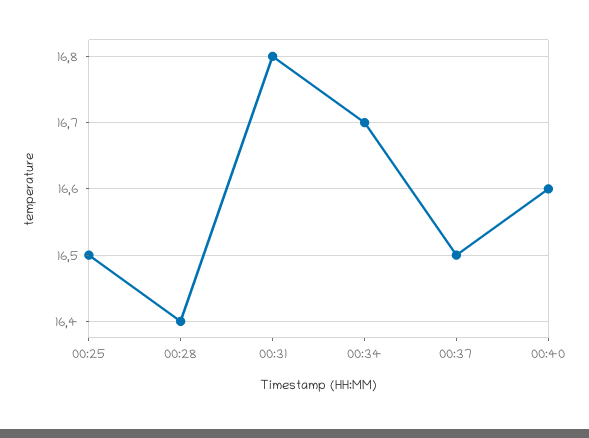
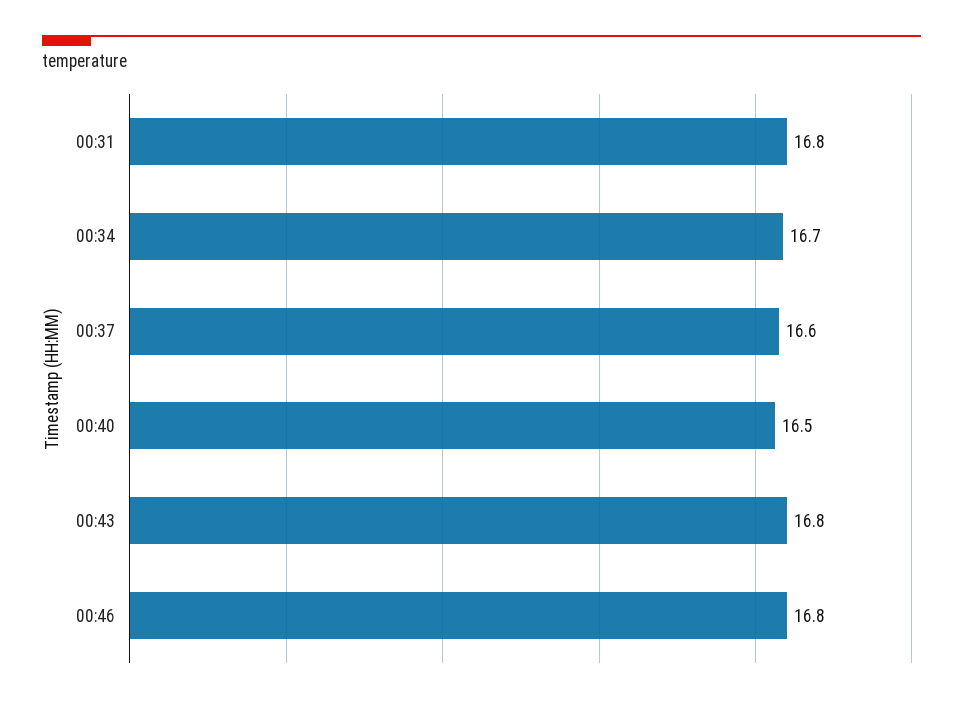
00:25: 16.5 -> none
00:28: 16.4 -> none
00:37: 16.5 -> 16.6
00:40: 16.6 -> 16.5
00:43: none -> 16.8
00:46: none -> 16.8

